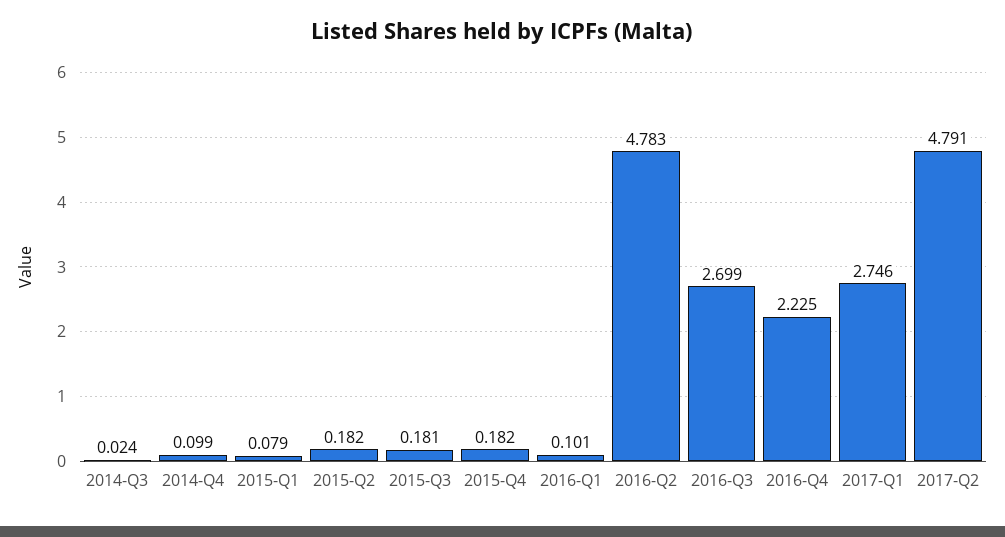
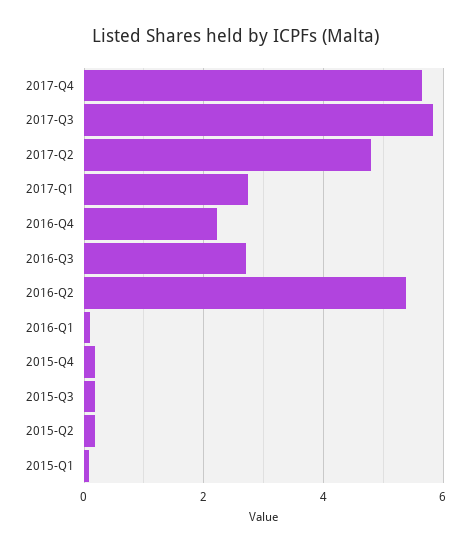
2014-Q3: 0.024 -> none
2014-Q4: 0.099 -> none
2016-Q2: 4.783 -> 5.4
2017-Q4: none -> 5.6
2017-Q3: none -> 5.8

